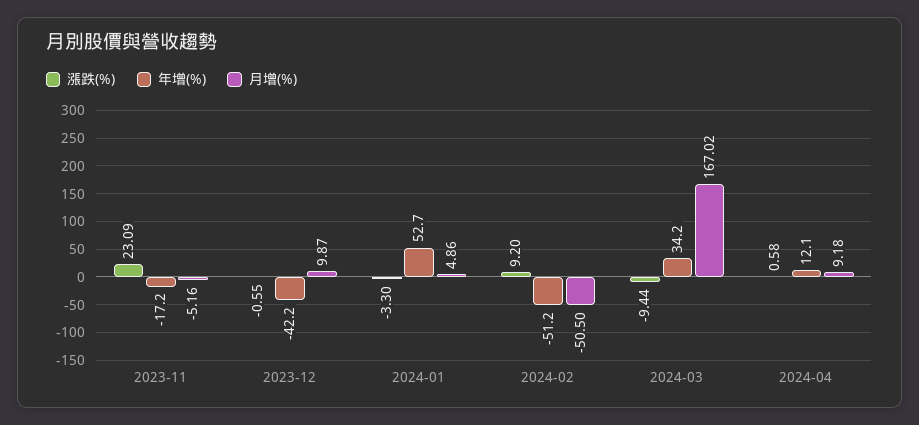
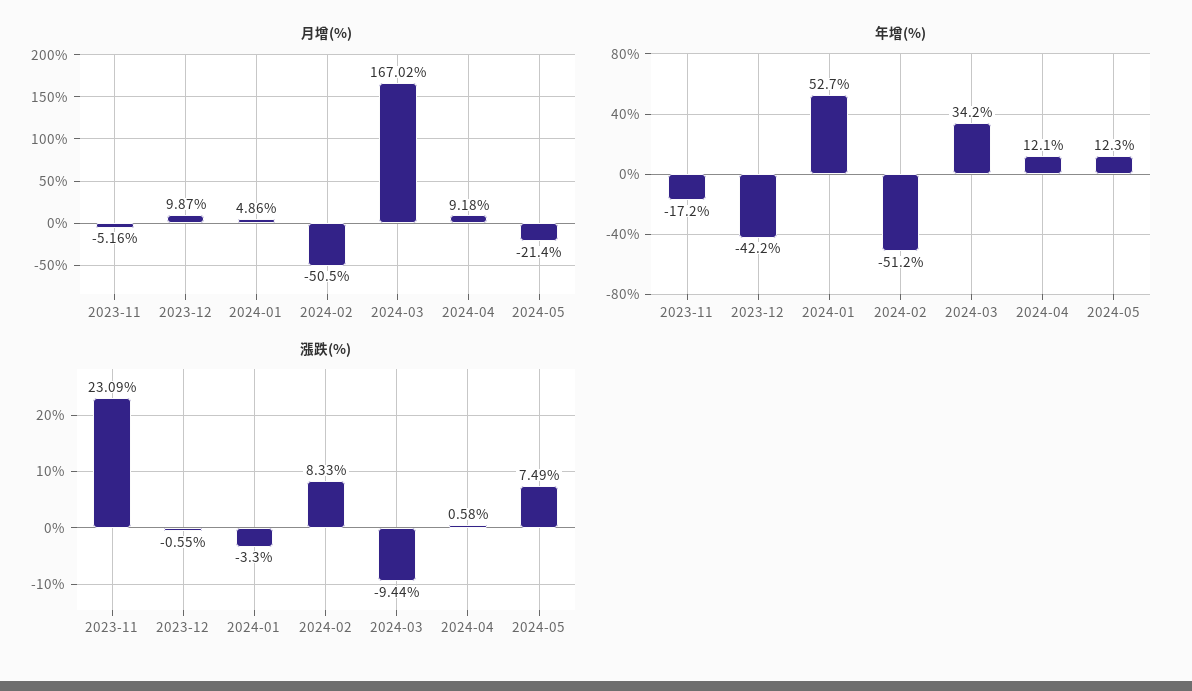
漲跌(%), 2024-02: 9.2 -> 8.33
月增(%), 2024-05: none -> -21.4
年增(%), 2024-05: none -> 12.3
漲跌(%), 2024-05: none -> 7.49

